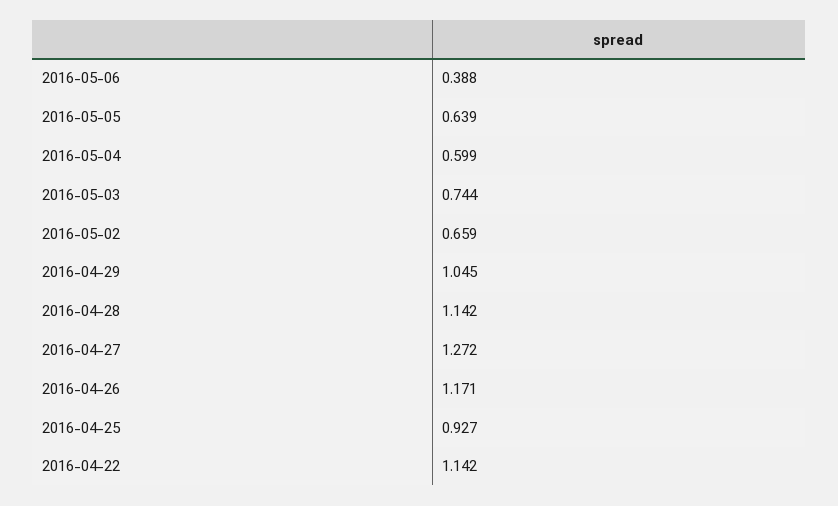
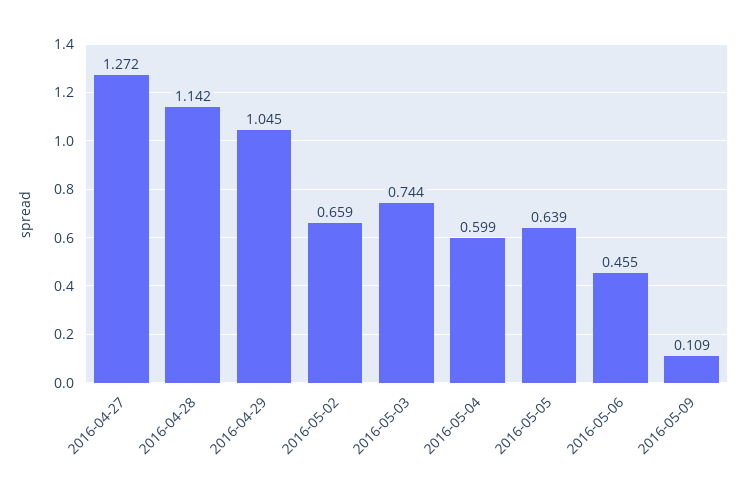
2016-05-06: 0.388 -> 0.455
2016-04-26: 1.171 -> none
2016-04-25: 0.927 -> none
2016-04-22: 1.142 -> none
2016-05-09: none -> 0.109

